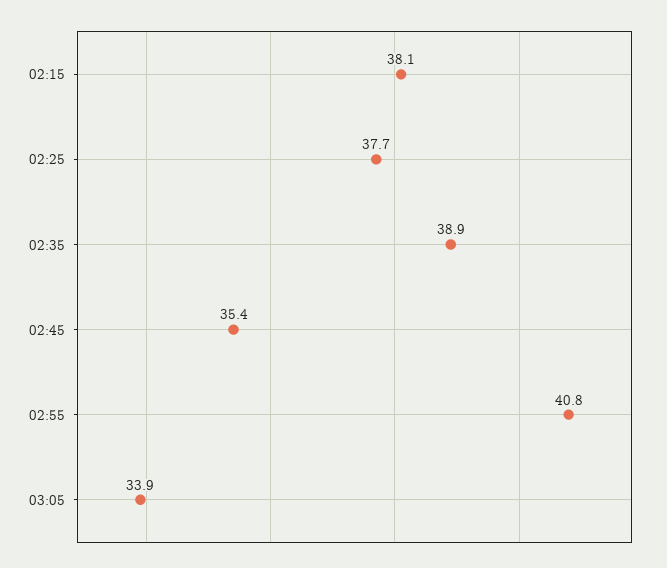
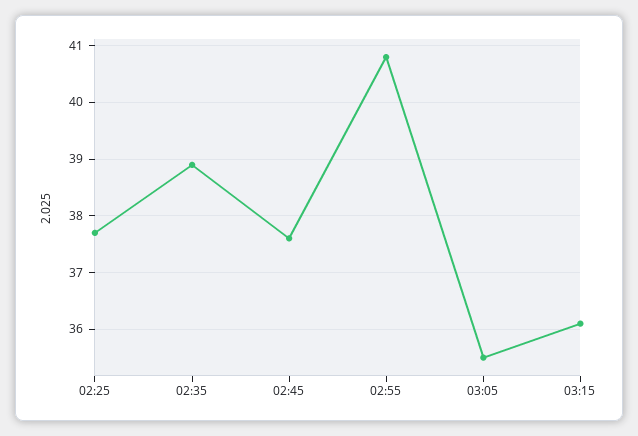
02:15: 38.1 -> none
02:45: 35.4 -> 37.5
03:05: 33.9 -> 35.5
03:15: none -> 36

